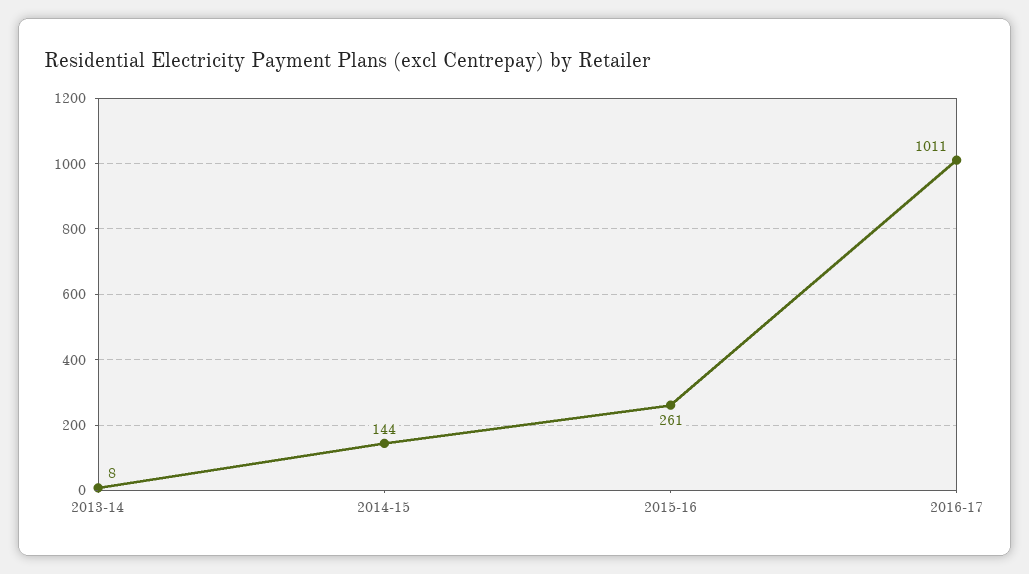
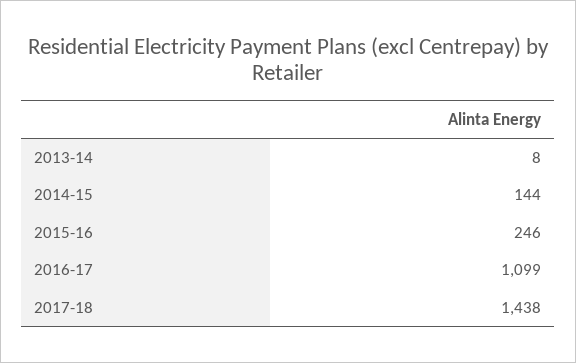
2015-16: 261 -> 246
2016-17: 1011 -> 1099
2017-18: none -> 1438

